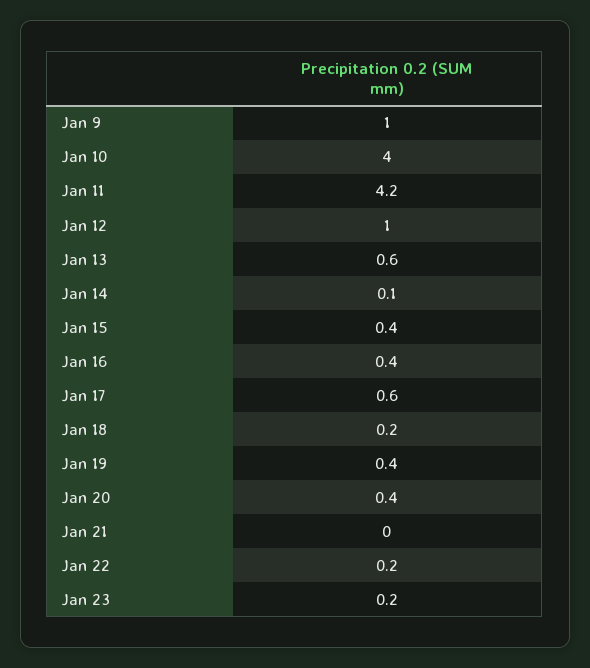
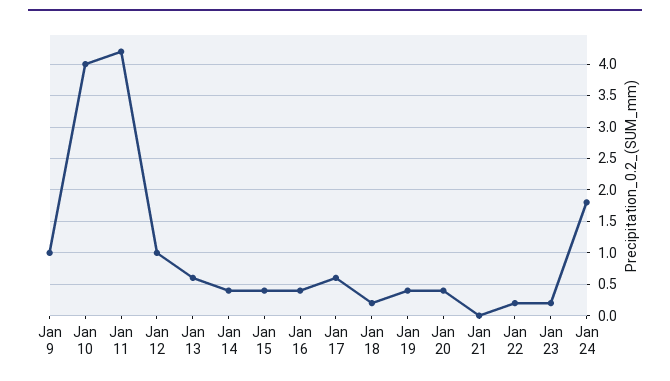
Jan 14: 0.1 -> 0.4
Jan 24: none -> 1.8

